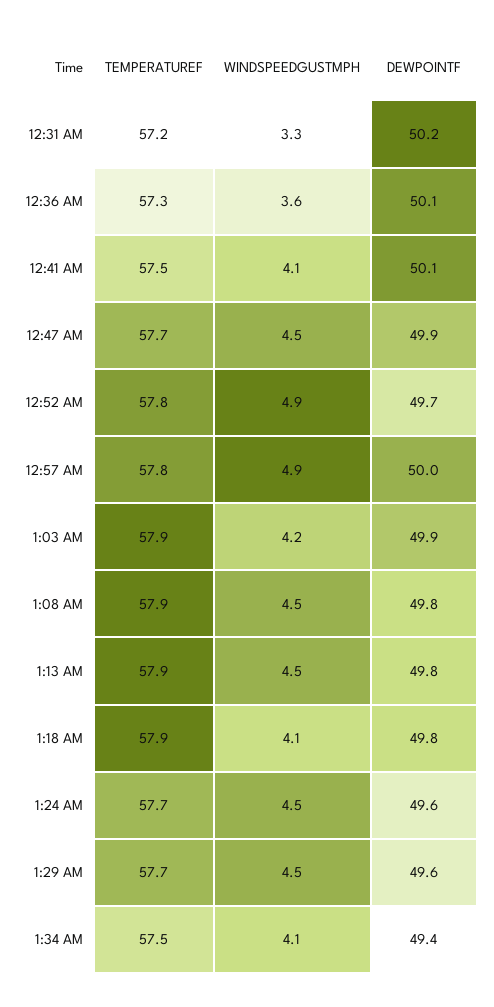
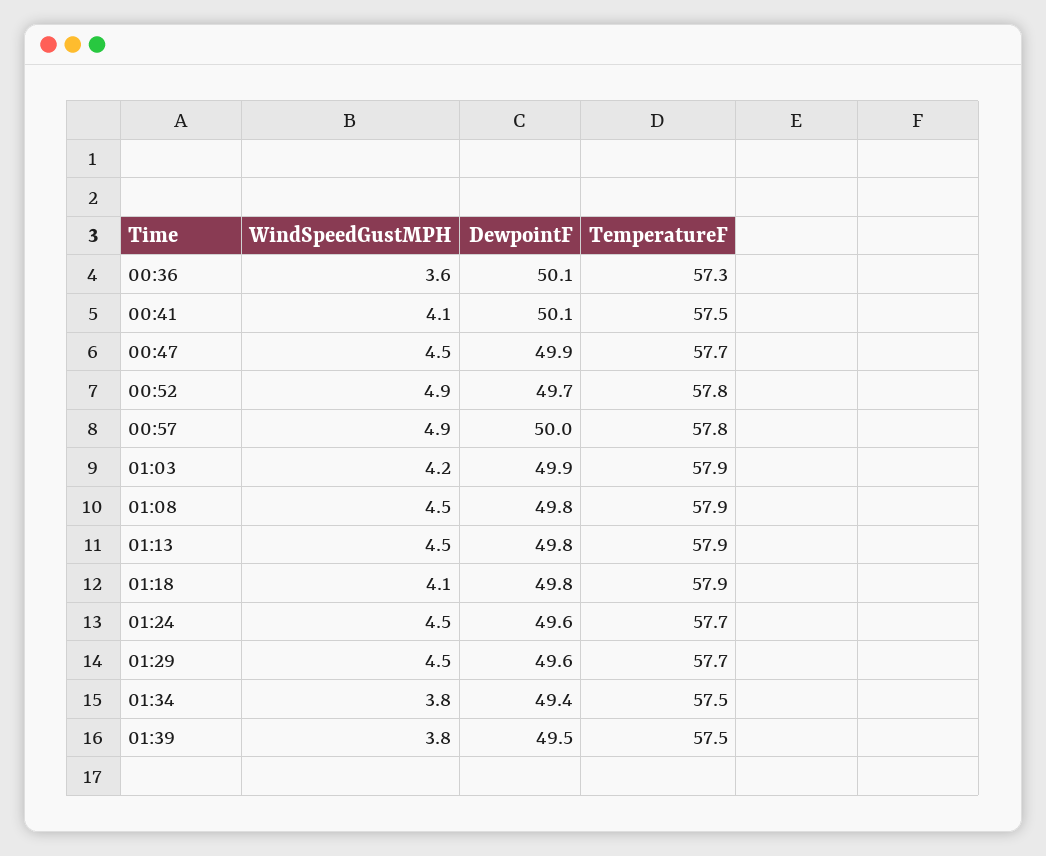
TEMPERATUREF, 12:31 AM: 57.2 -> none
WINDSPEEDGUSTMPH, 12:31 AM: 3.3 -> none
DEWPOINTF, 12:31 AM: 50.2 -> none
WINDSPEEDGUSTMPH, 1:34 AM: 4.1 -> 3.8
WINDSPEEDGUSTMPH, 01:39: none -> 3.8
DEWPOINTF, 01:39: none -> 49.5
TEMPERATUREF, 01:39: none -> 57.5

